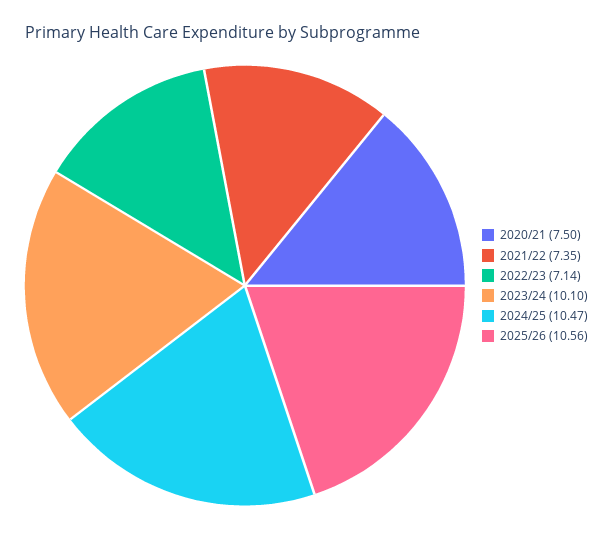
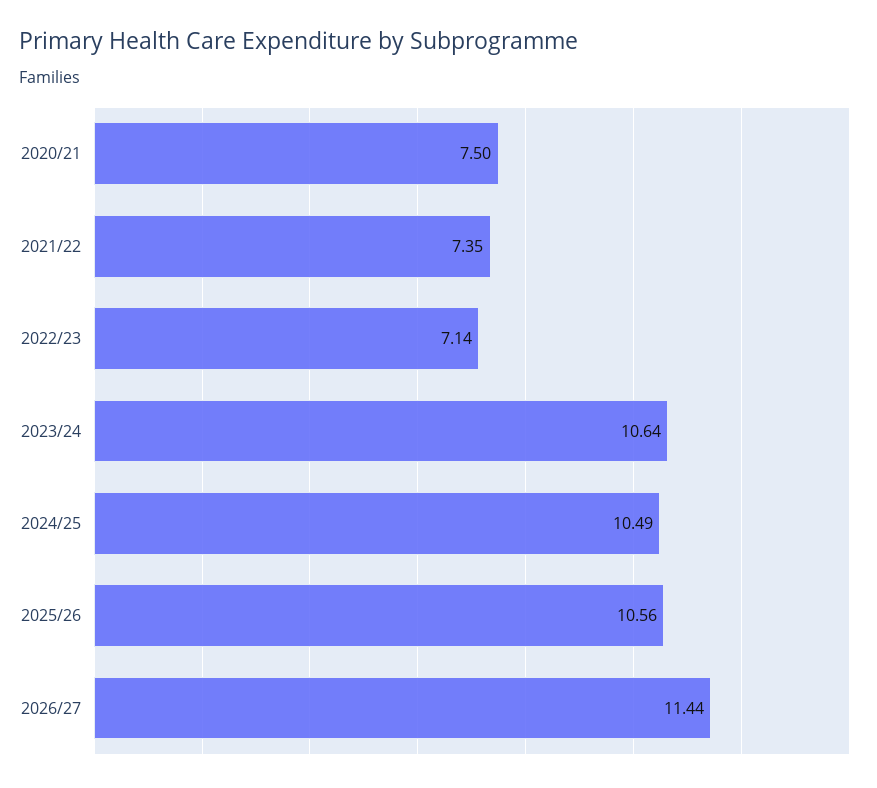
2023/24: 10.1 -> 10.64
2024/25: 10.47 -> 10.49
2026/27: none -> 11.44

